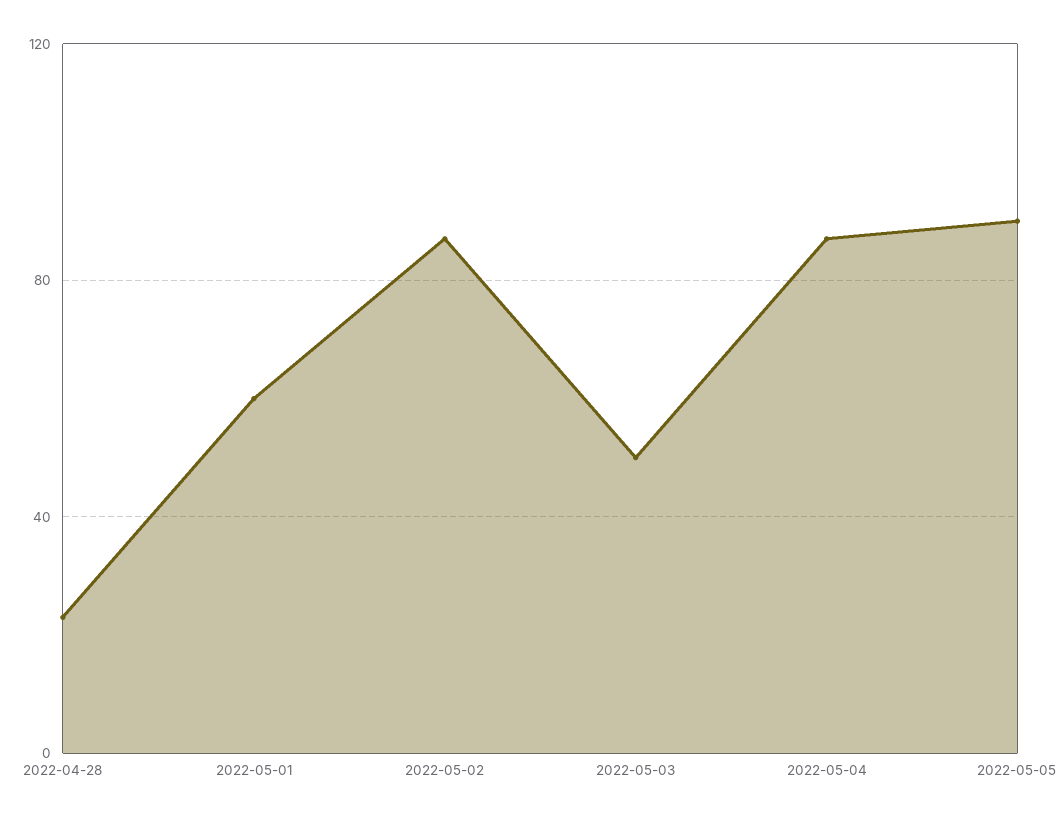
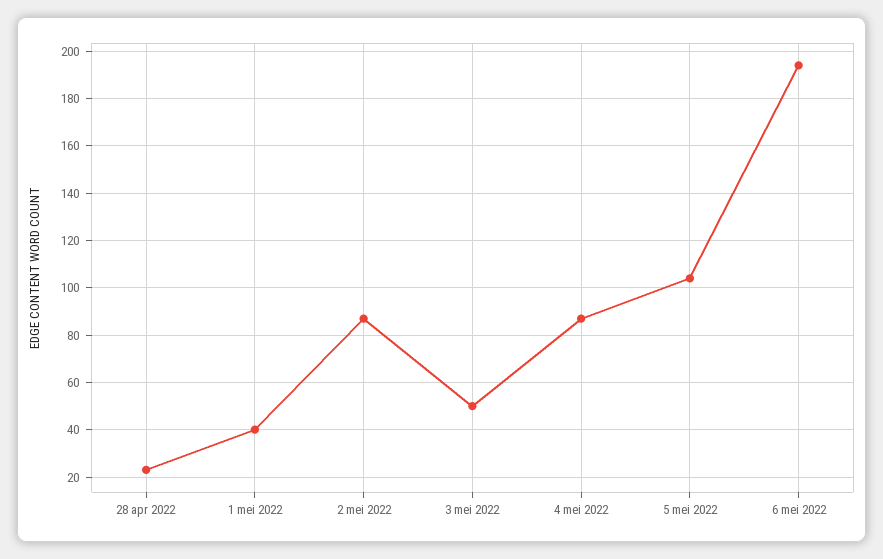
2022-05-01: 60 -> 40
2022-05-05: 90 -> 105
6 mei 2022: none -> 195

